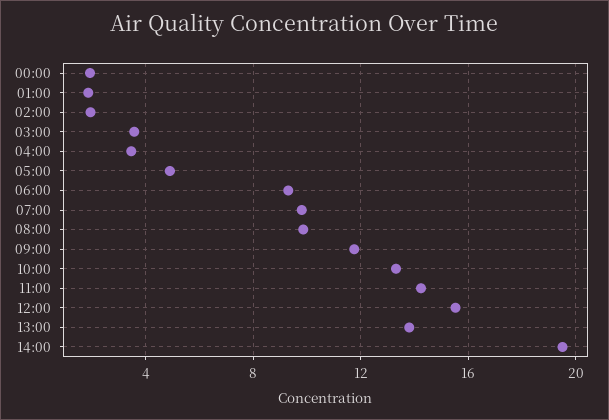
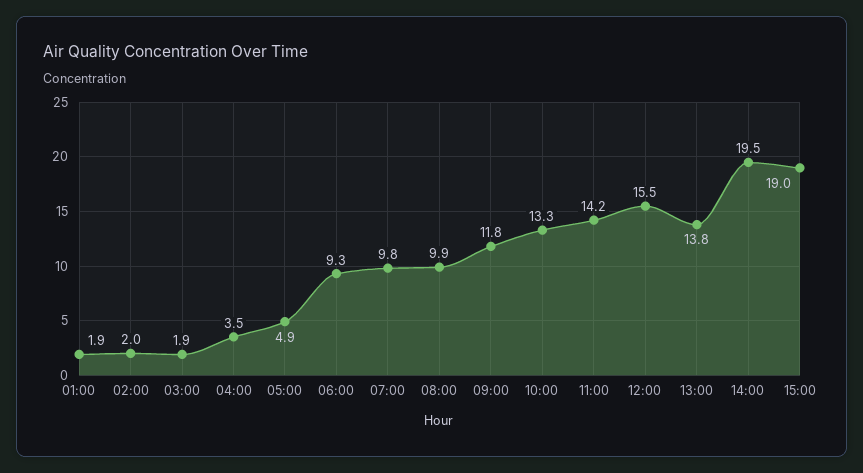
00:00: 2 -> none
03:00: 3.5 -> 1.9
15:00: none -> 19

